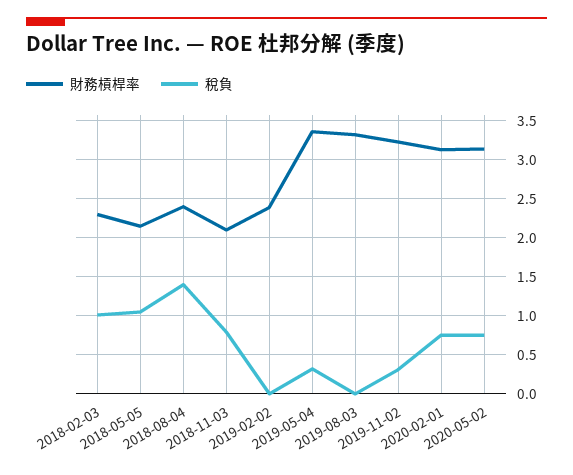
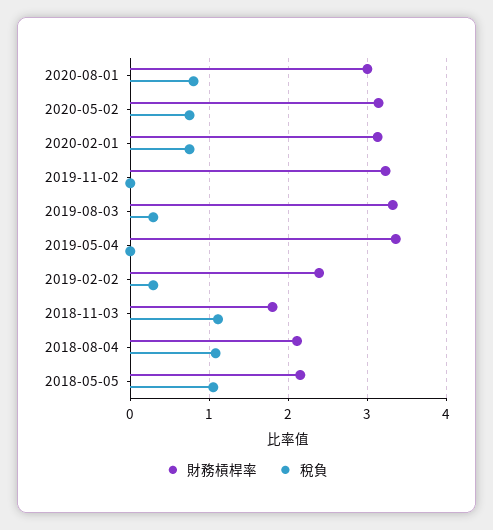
財務槓桿率, 2018-02-03: 2.3 -> none
稅負, 2018-02-03: 1 -> none
財務槓桿率, 2018-08-04: 2.4 -> 2.1
稅負, 2018-08-04: 1.4 -> 1.1
財務槓桿率, 2018-11-03: 2.1 -> 1.8
稅負, 2018-11-03: 0.8 -> 1.1
稅負, 2019-02-02: 0 -> 0.3
稅負, 2019-05-04: 0.3 -> 0
稅負, 2019-08-03: 0 -> 0.3
稅負, 2019-11-02: 0.3 -> 0
財務槓桿率, 2020-08-01: none -> 3
稅負, 2020-08-01: none -> 0.8

